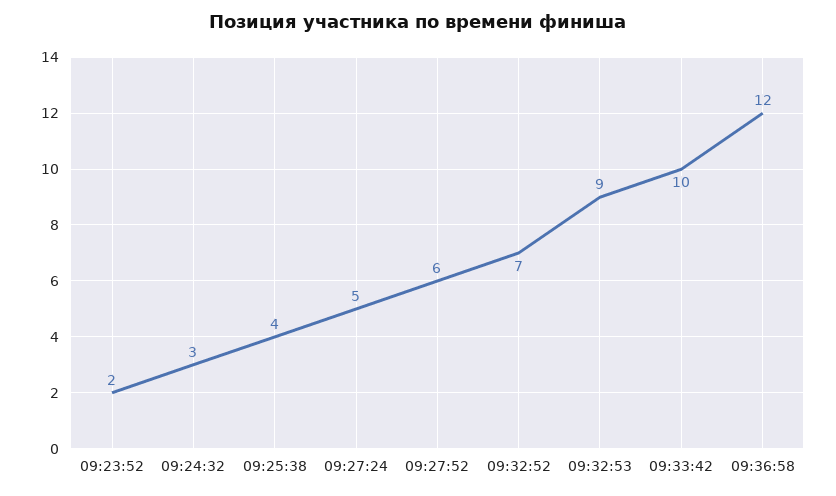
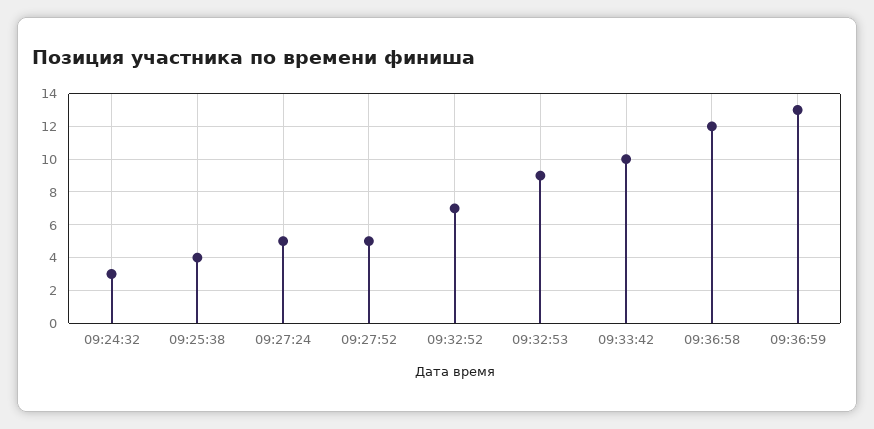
09:23:52: 2 -> none
09:27:52: 6 -> 5
09:36:59: none -> 13

